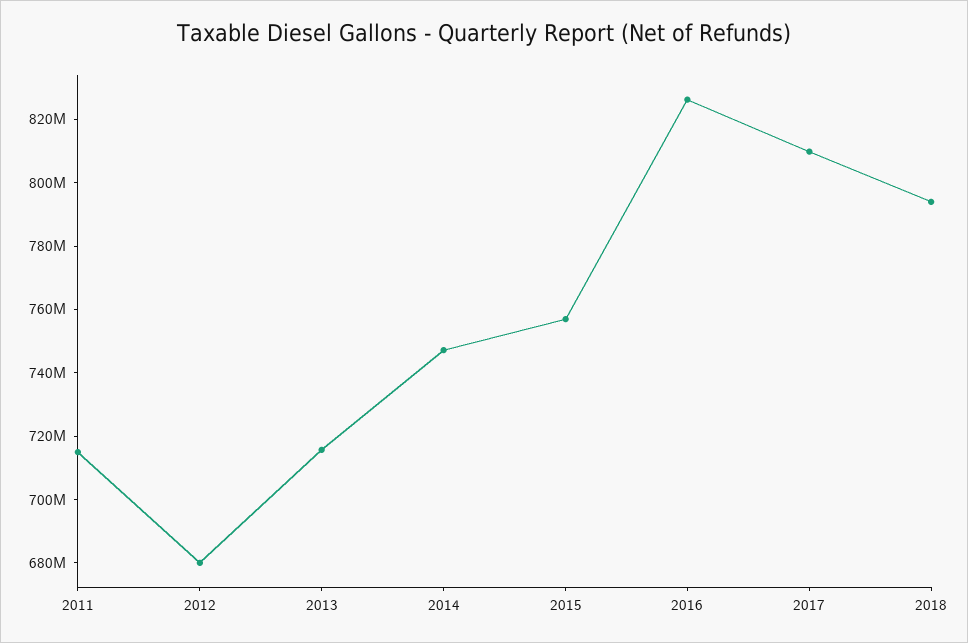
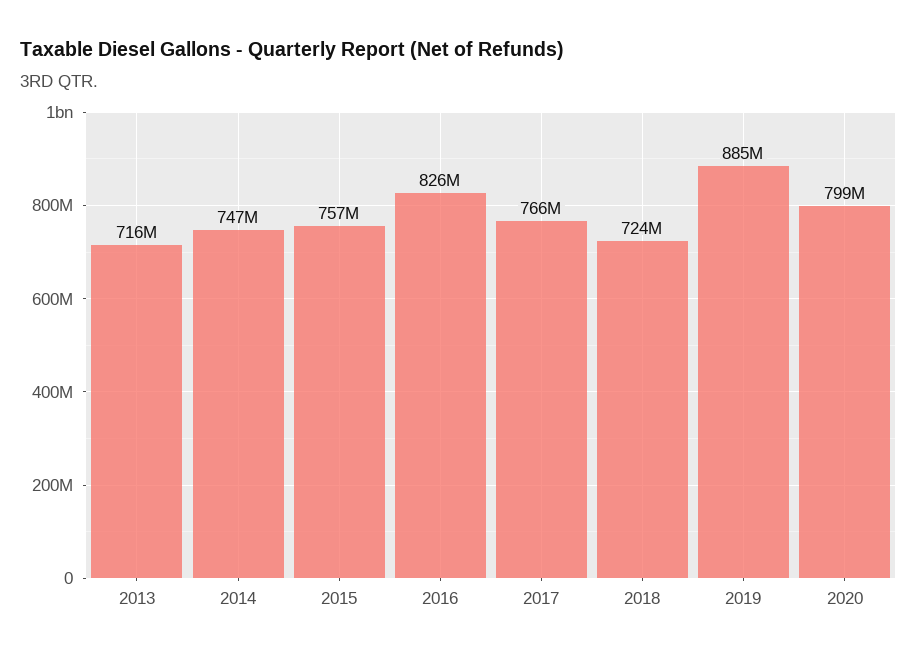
2011: 715000000 -> none
2012: 680000000 -> none
2017: 810000000 -> 766000000
2018: 795000000 -> 724000000
2019: none -> 885000000
2020: none -> 799000000

